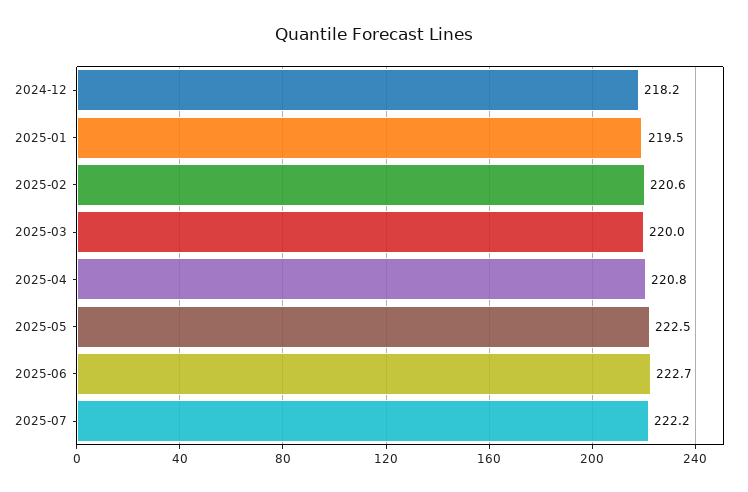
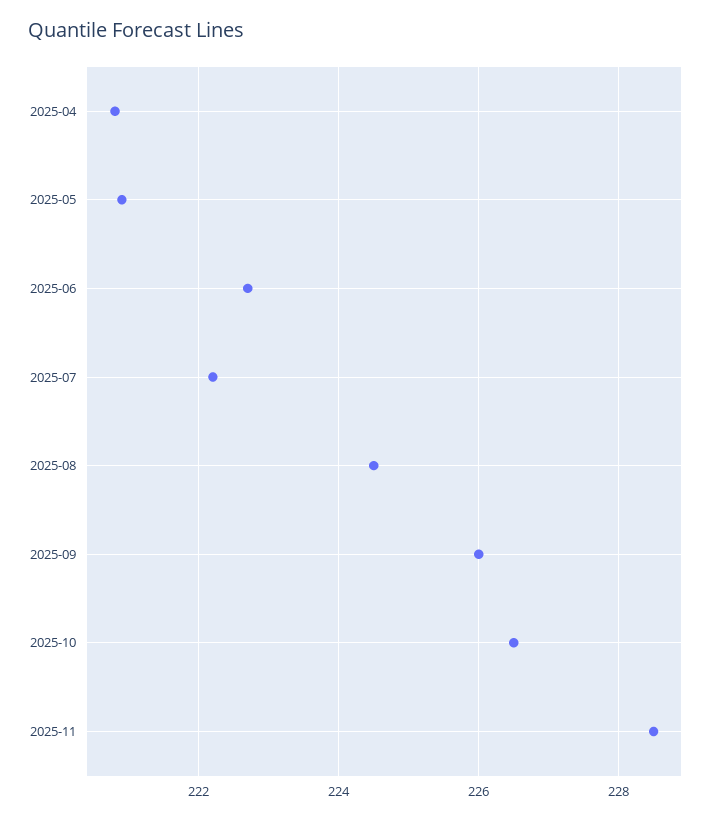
2024-12: 218.2 -> none
2025-01: 219.5 -> none
2025-02: 220.6 -> none
2025-03: 220 -> none
2025-05: 222.5 -> 221
2025-08: none -> 224.5
2025-09: none -> 226
2025-10: none -> 226.5
2025-11: none -> 228.5

